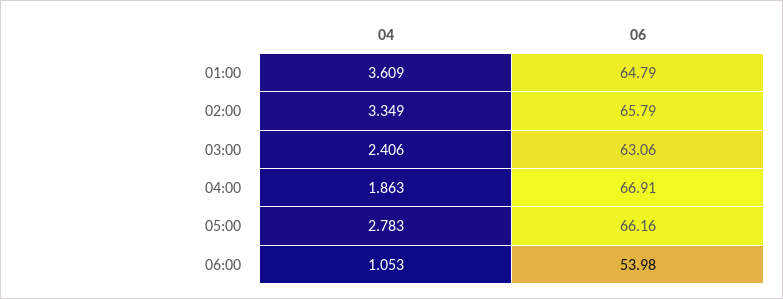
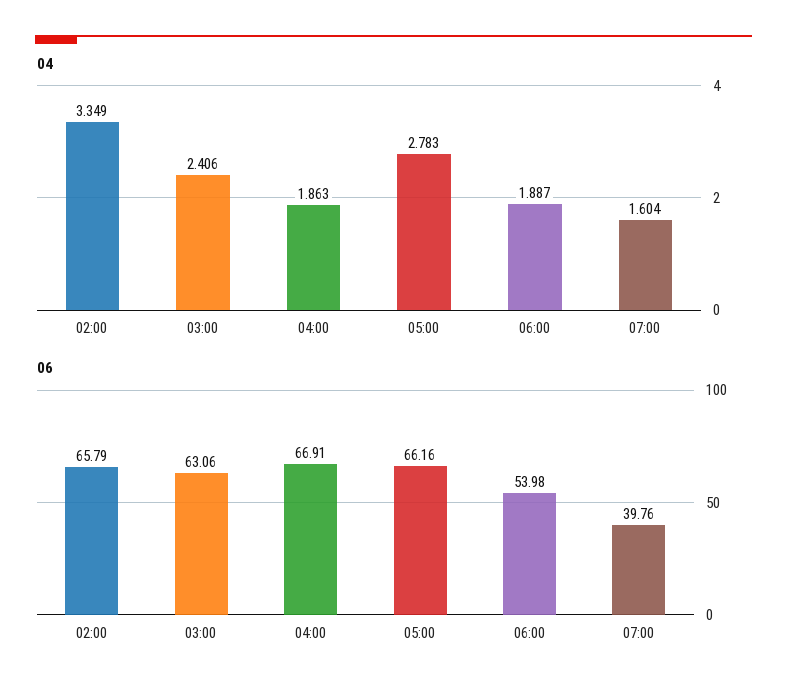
04, 01:00: 3.609 -> none
06, 01:00: 64.79 -> none
04, 06:00: 1.053 -> 1.887
04, 07:00: none -> 1.604
06, 07:00: none -> 39.76

